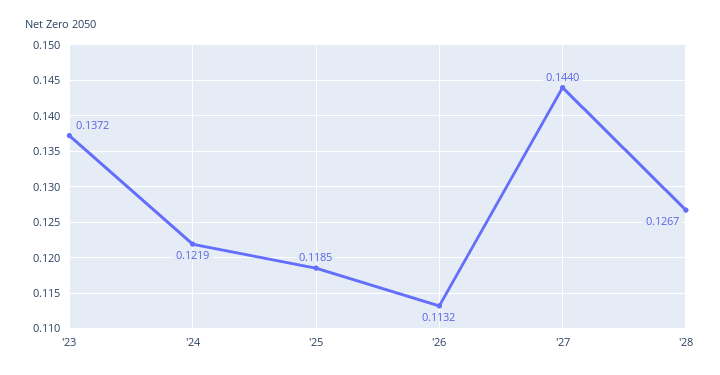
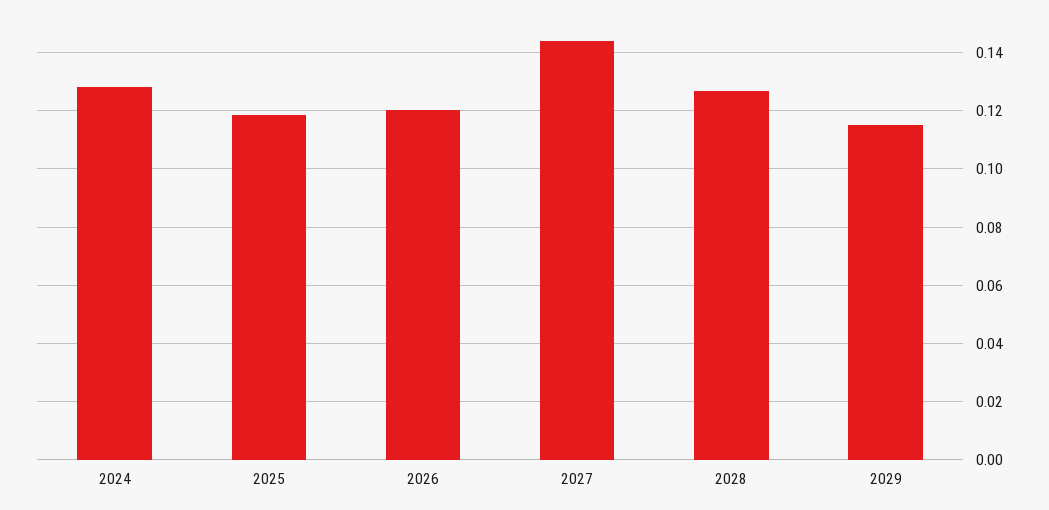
'23: 0.1372 -> none
'24: 0.1219 -> 0.1275
'26: 0.1132 -> 0.12
2029: none -> 0.115

